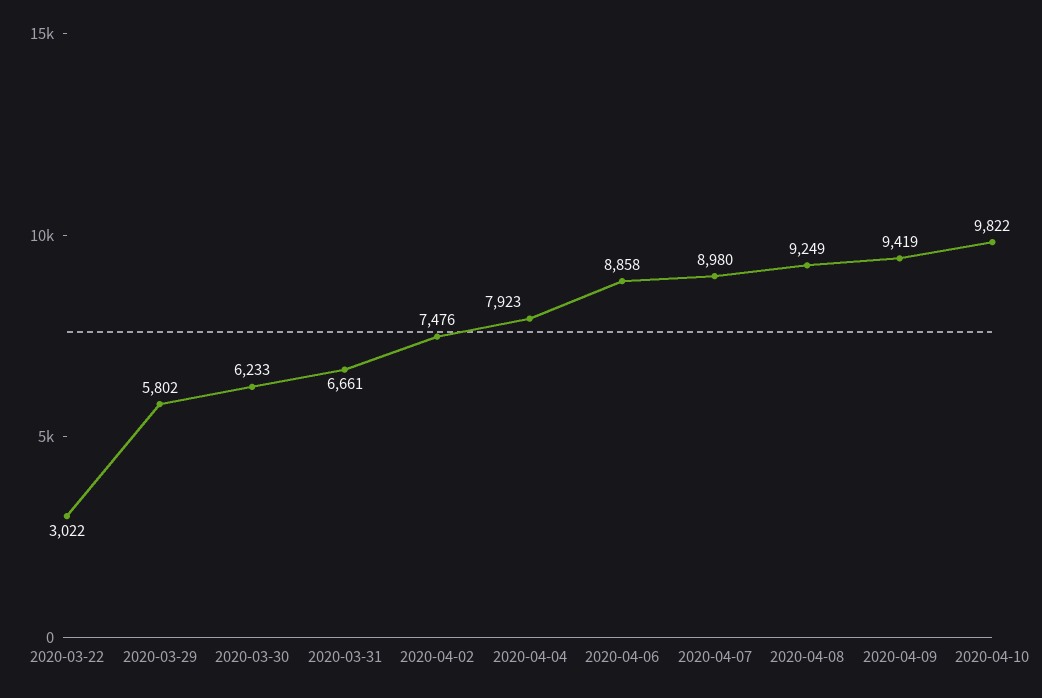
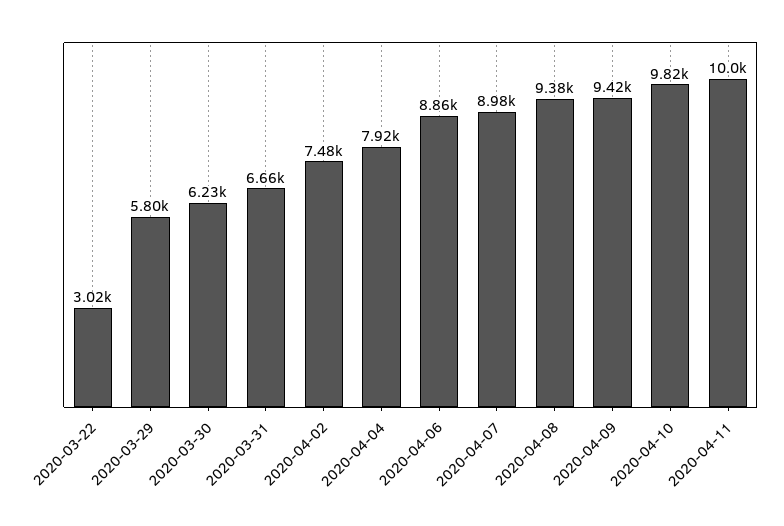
2020-04-08: 9249 -> 9380
2020-04-11: none -> 10000

